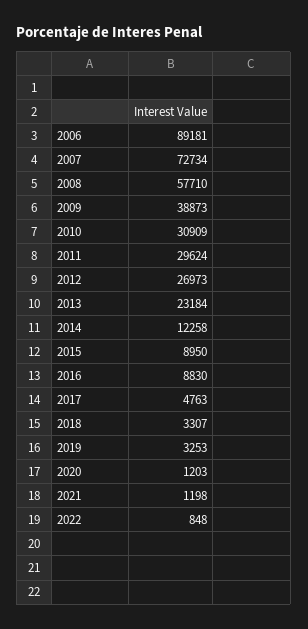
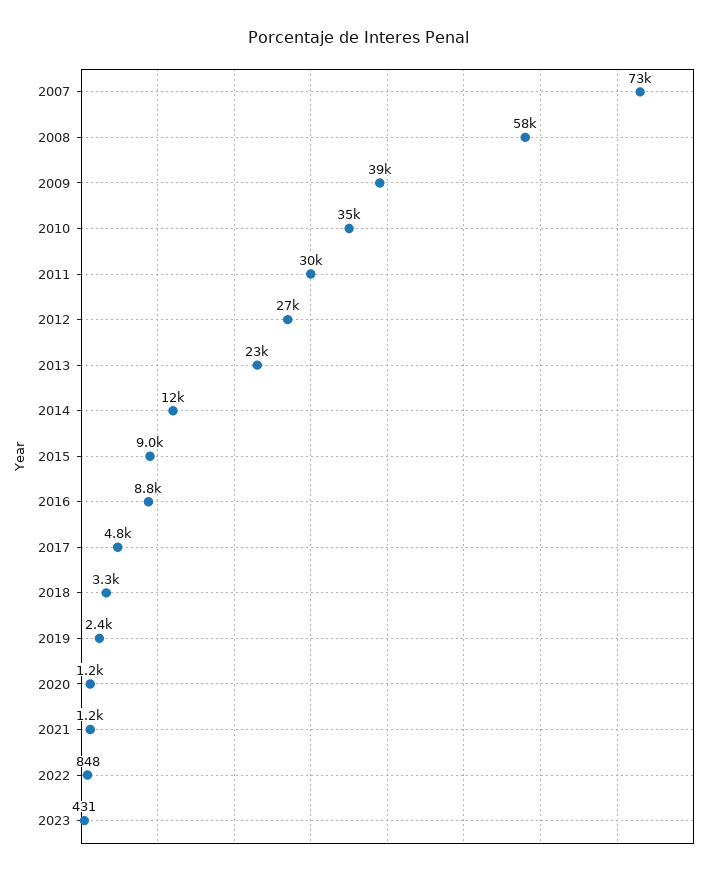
2006: 89181 -> none
2010: 30909 -> 35000
2019: 3253 -> 2400
2023: none -> 431

